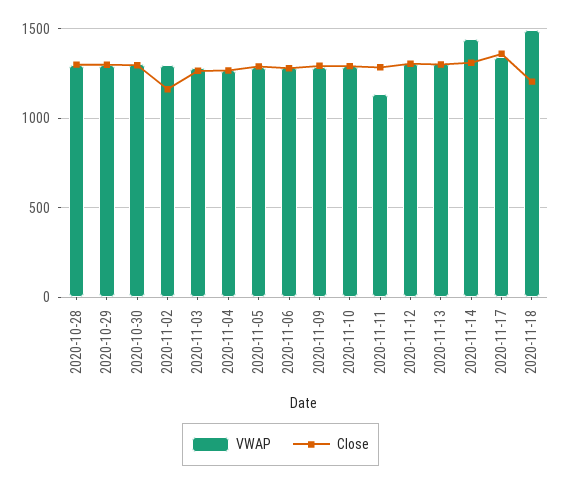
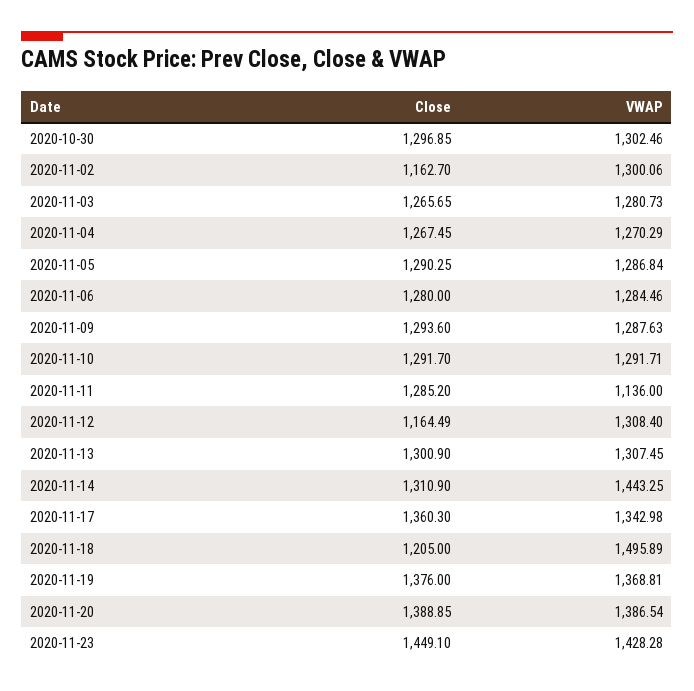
VWAP, 2020-10-28: 1300 -> none
Close, 2020-10-28: 1300 -> none
VWAP, 2020-10-29: 1300 -> none
Close, 2020-10-29: 1300 -> none
Close, 2020-11-12: 1300 -> 1164.49
Close, 2020-11-19: none -> 1376
VWAP, 2020-11-19: none -> 1368.81
Close, 2020-11-20: none -> 1388.85
VWAP, 2020-11-20: none -> 1386.54
Close, 2020-11-23: none -> 1449.1
VWAP, 2020-11-23: none -> 1428.28

